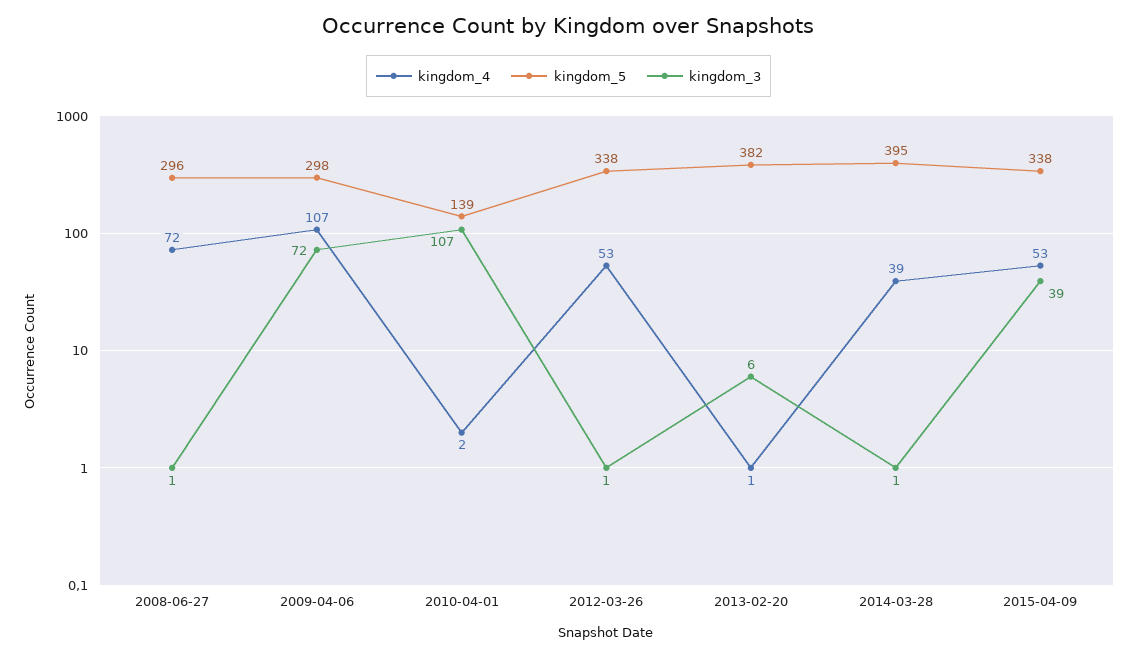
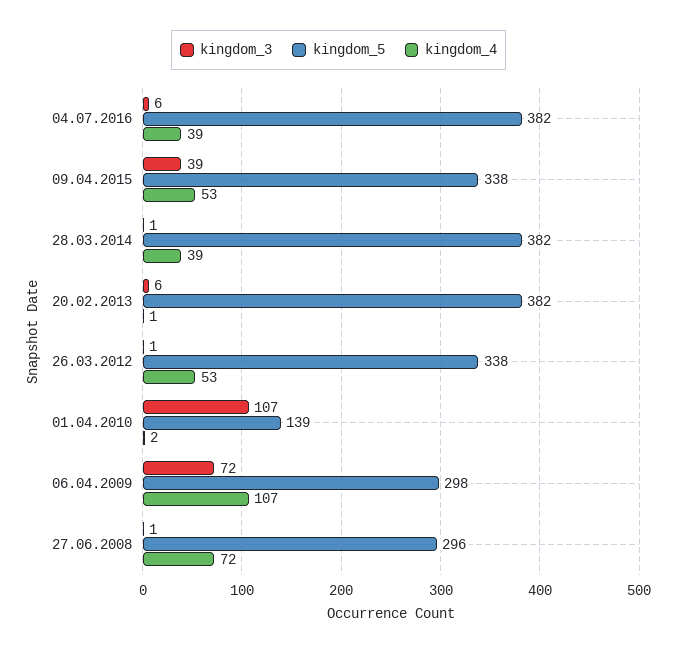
kingdom_5, 2014-03-28: 395 -> 382
kingdom_3, 04.07.2016: none -> 6
kingdom_5, 04.07.2016: none -> 382
kingdom_4, 04.07.2016: none -> 39

